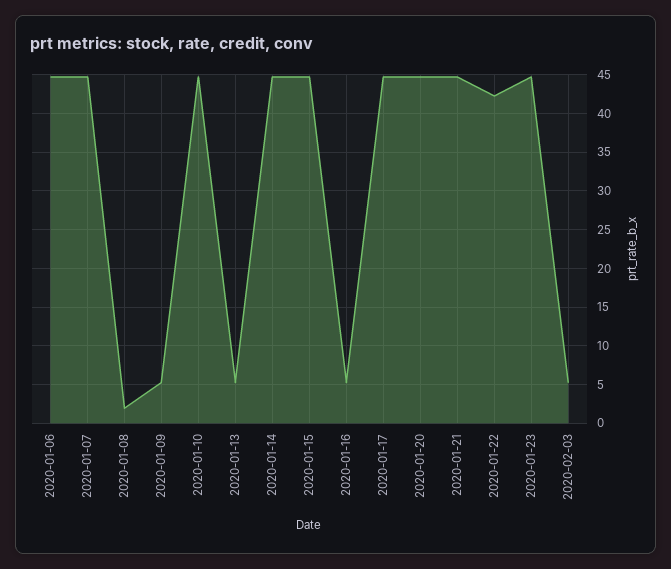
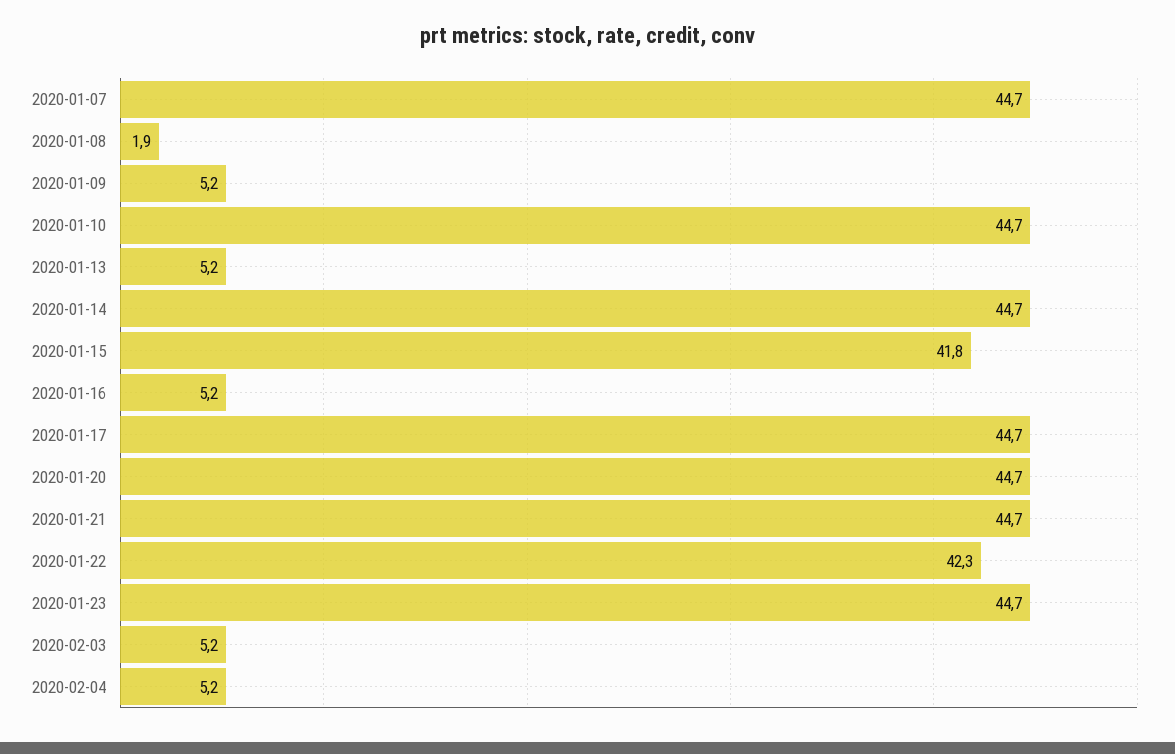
2020-01-06: 45 -> none
2020-01-15: 45 -> 41.8
2020-02-04: none -> 5.2

